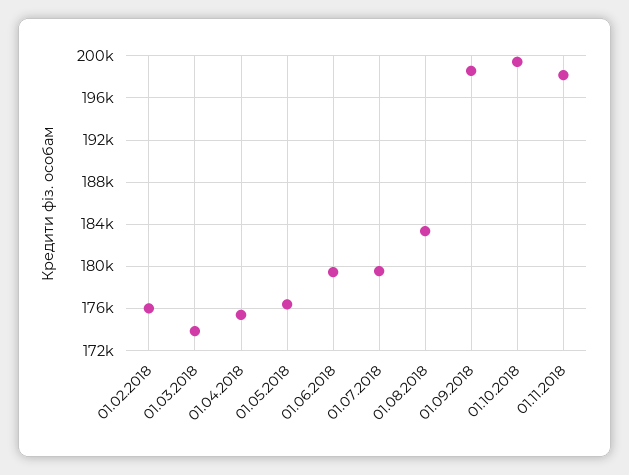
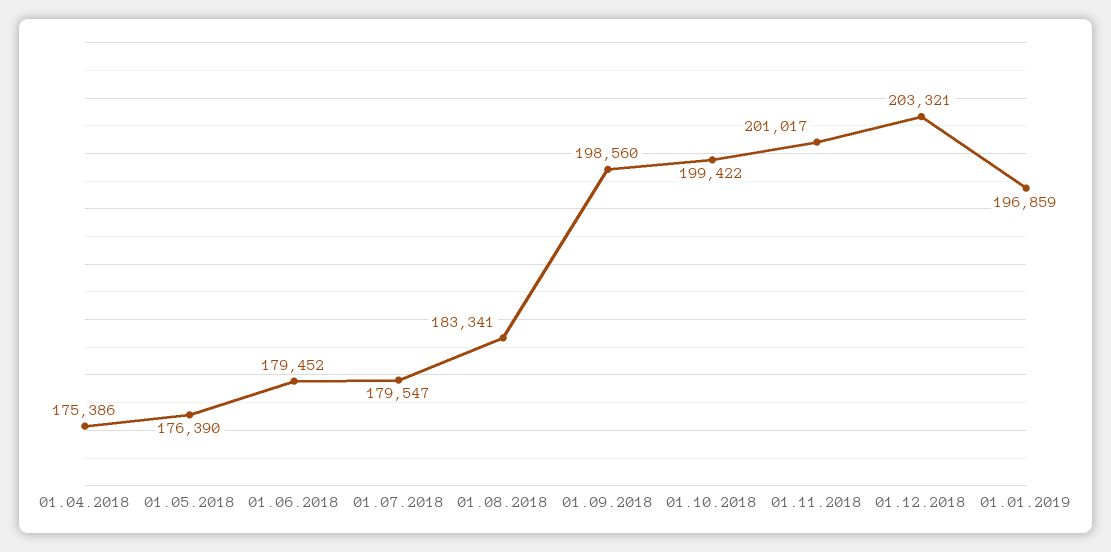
01.02.2018: 176000 -> none
01.03.2018: 174000 -> none
01.11.2018: 198000 -> 201017
01.12.2018: none -> 203321
01.01.2019: none -> 196859

